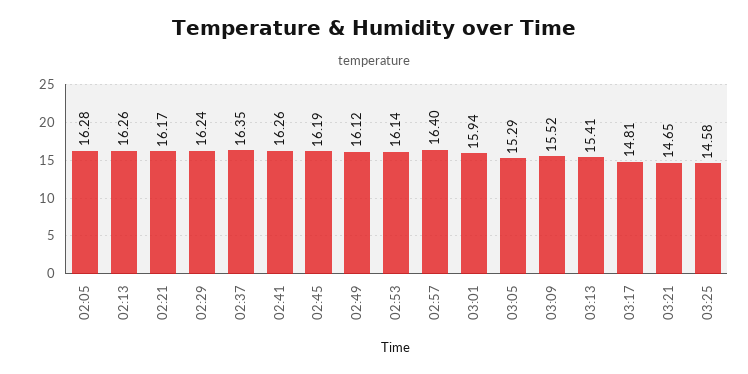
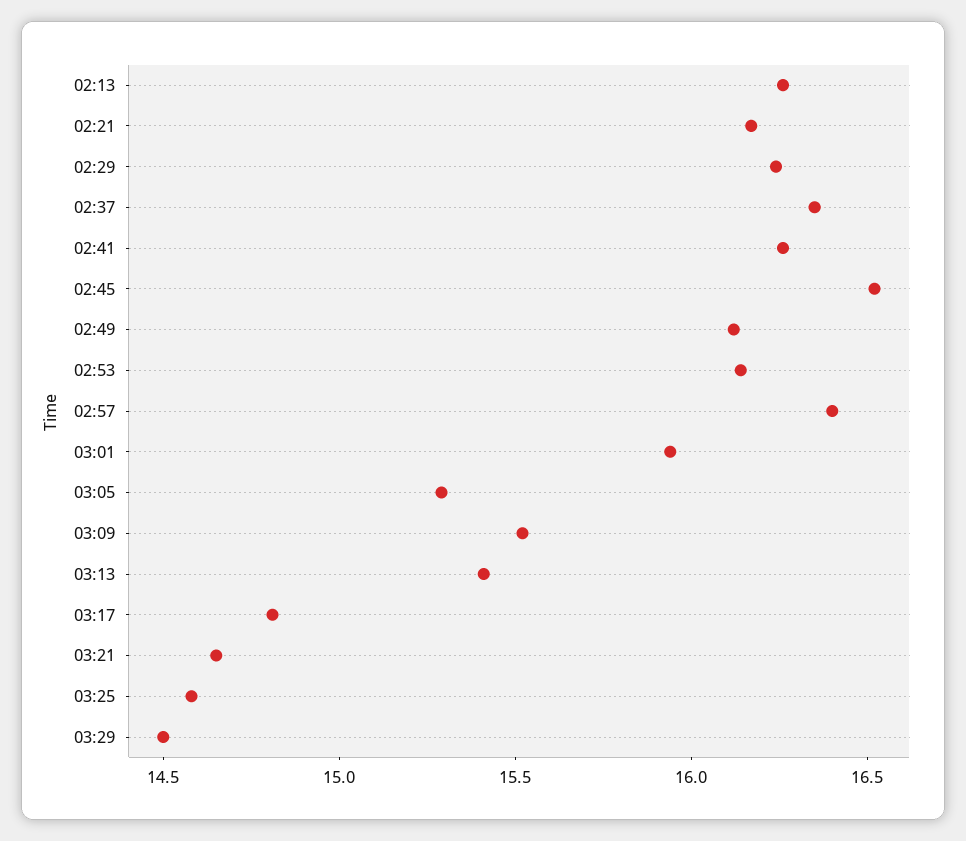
02:05: 16.28 -> none
02:45: 16.19 -> 16.5
03:29: none -> 14.5

